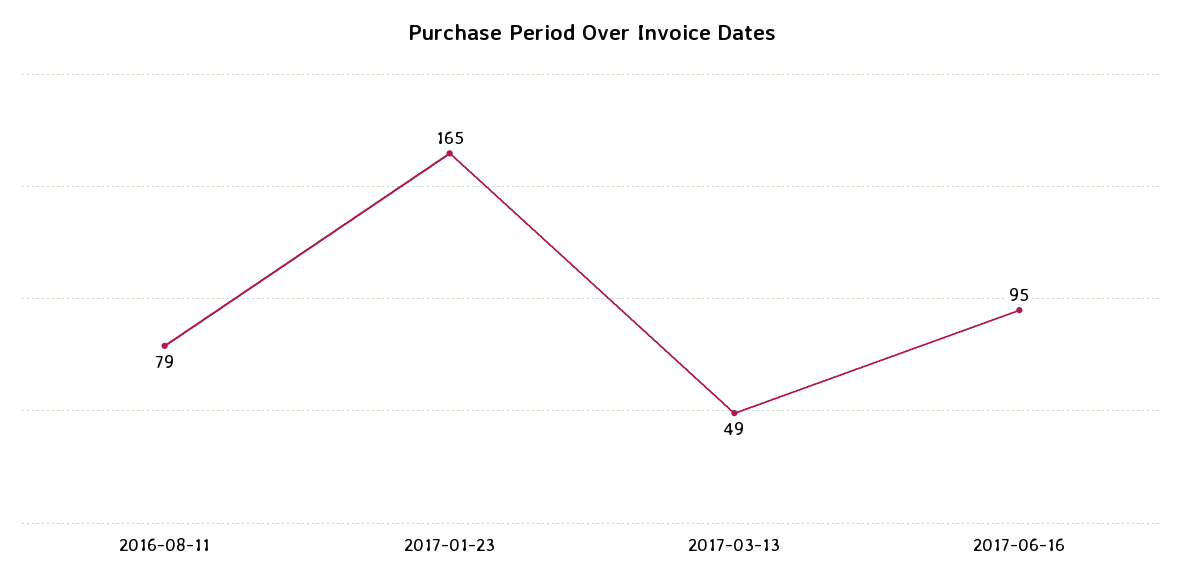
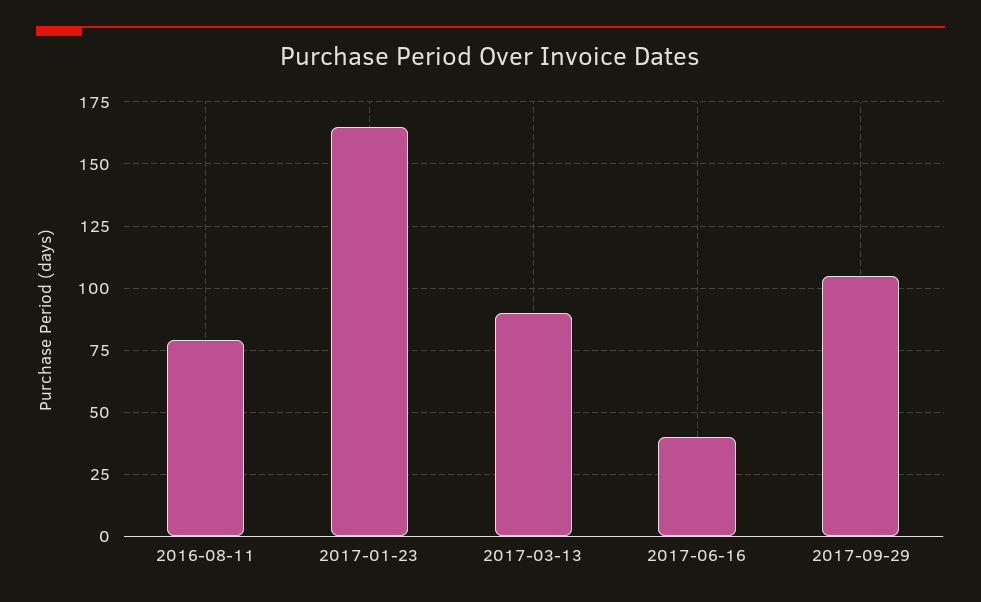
2017-03-13: 49 -> 90
2017-06-16: 95 -> 40
2017-09-29: none -> 105

